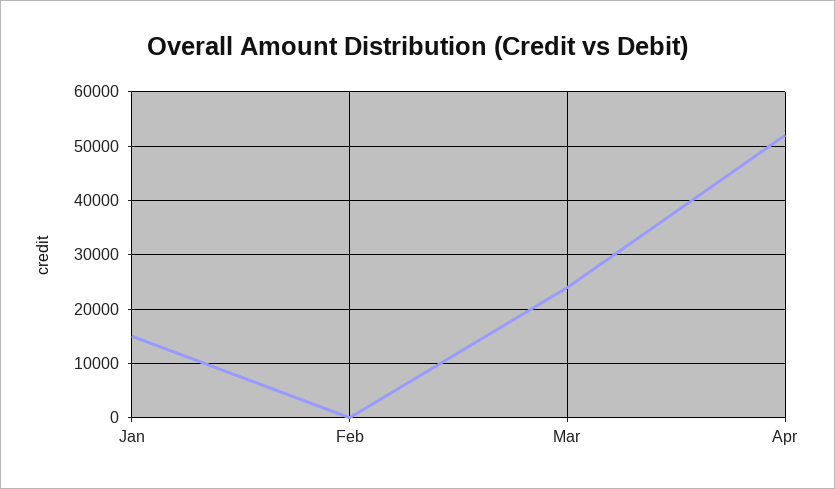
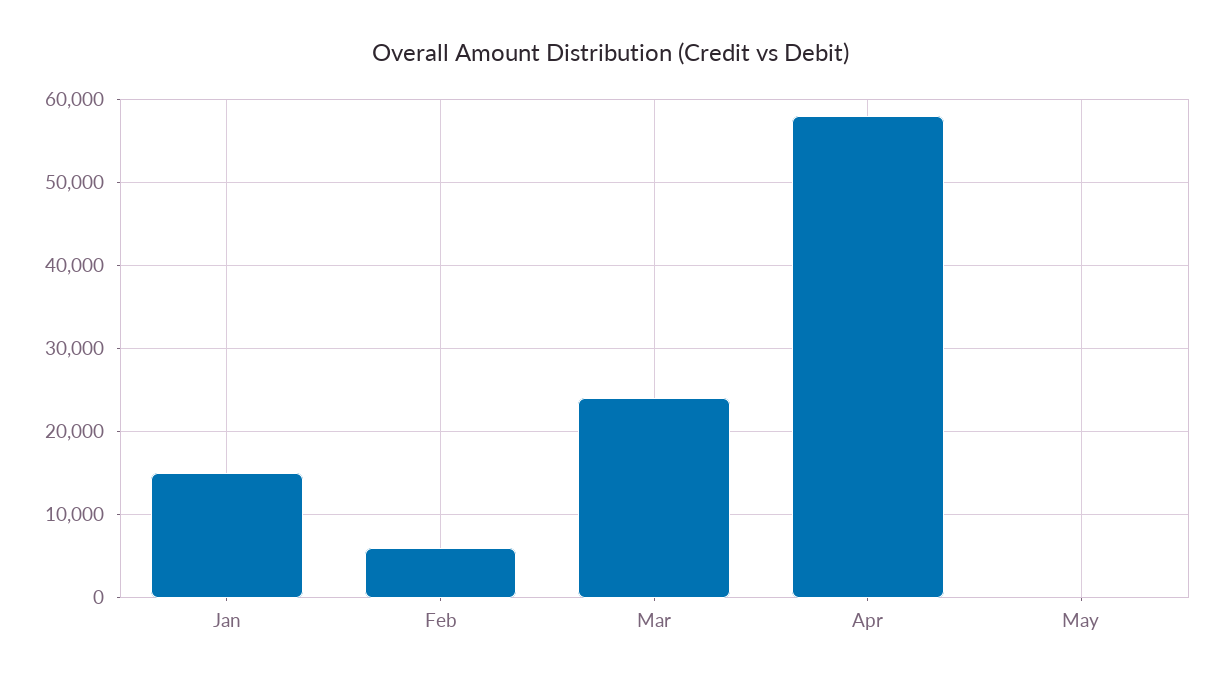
Feb: 0 -> 6000
Apr: 52000 -> 58000
May: none -> 0

